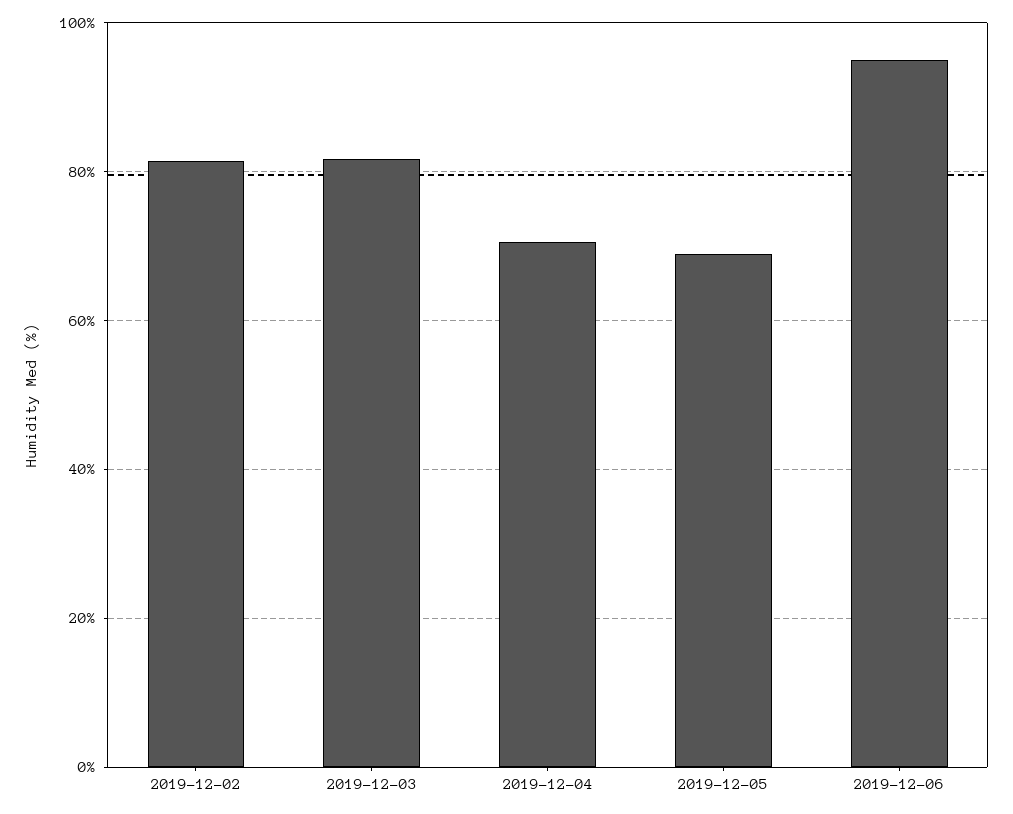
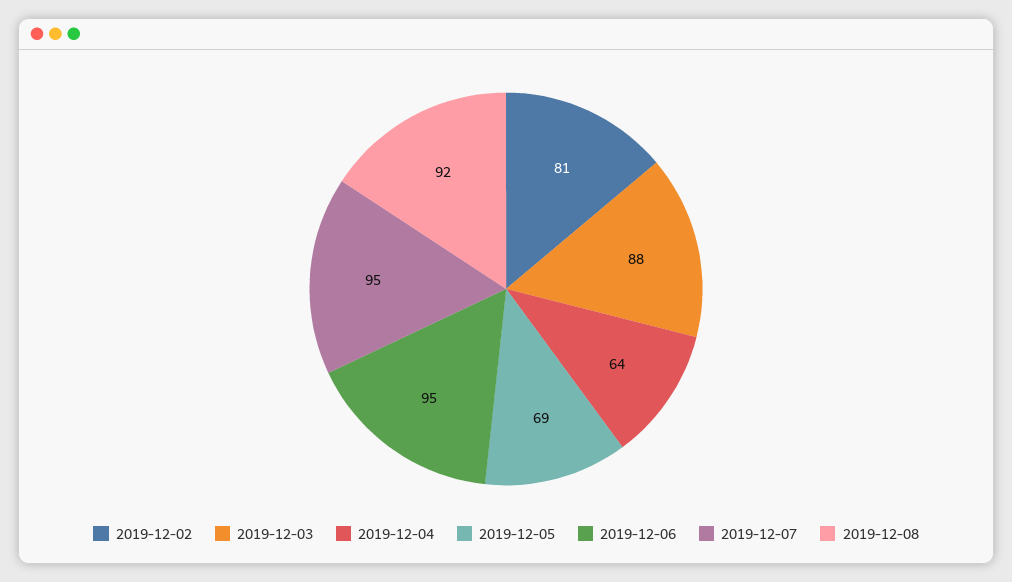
2019-12-03: 82 -> 88
2019-12-04: 70 -> 64
2019-12-07: none -> 95
2019-12-08: none -> 92

